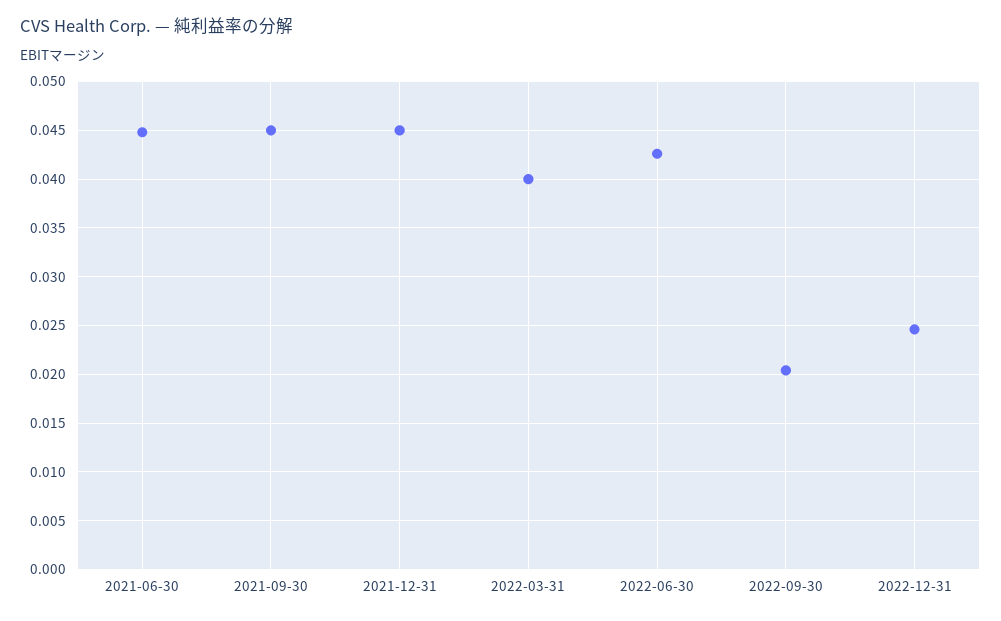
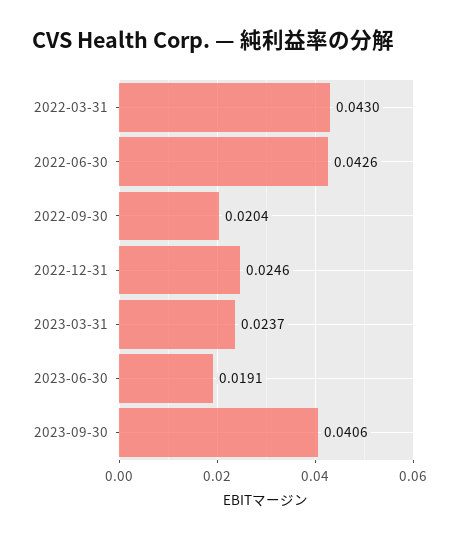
2021-06-30: 0.045 -> none
2021-09-30: 0.045 -> none
2021-12-31: 0.045 -> none
2022-03-31: 0.04 -> 0.043
2023-03-31: none -> 0.0237
2023-06-30: none -> 0.0191
2023-09-30: none -> 0.0406

